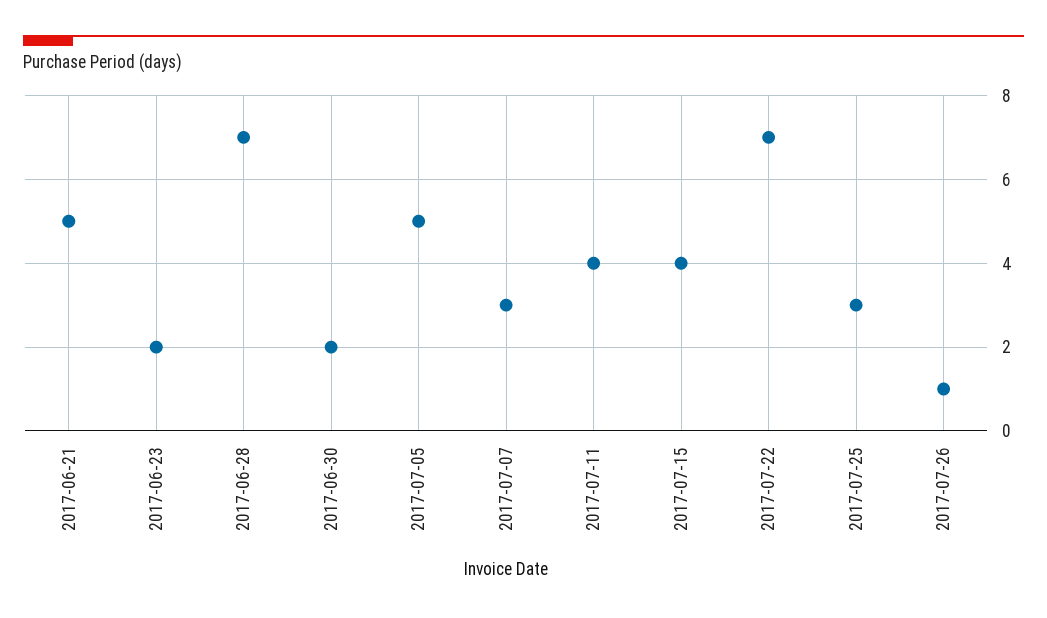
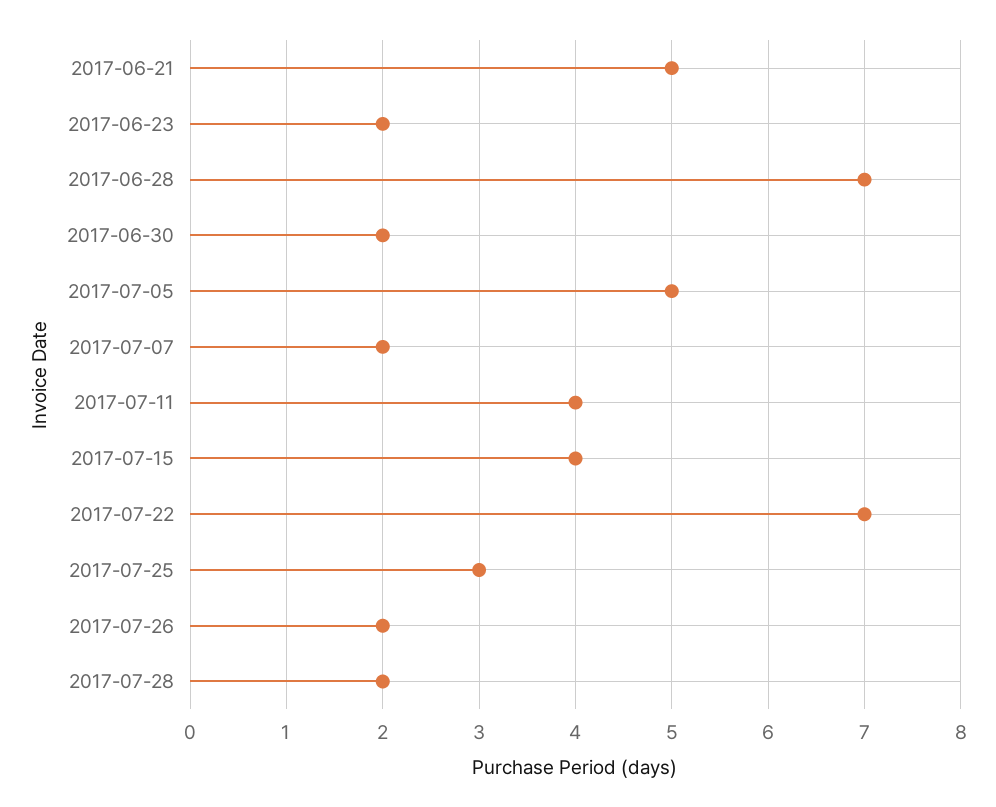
2017-07-07: 3 -> 2
2017-07-26: 1 -> 2
2017-07-28: none -> 2

